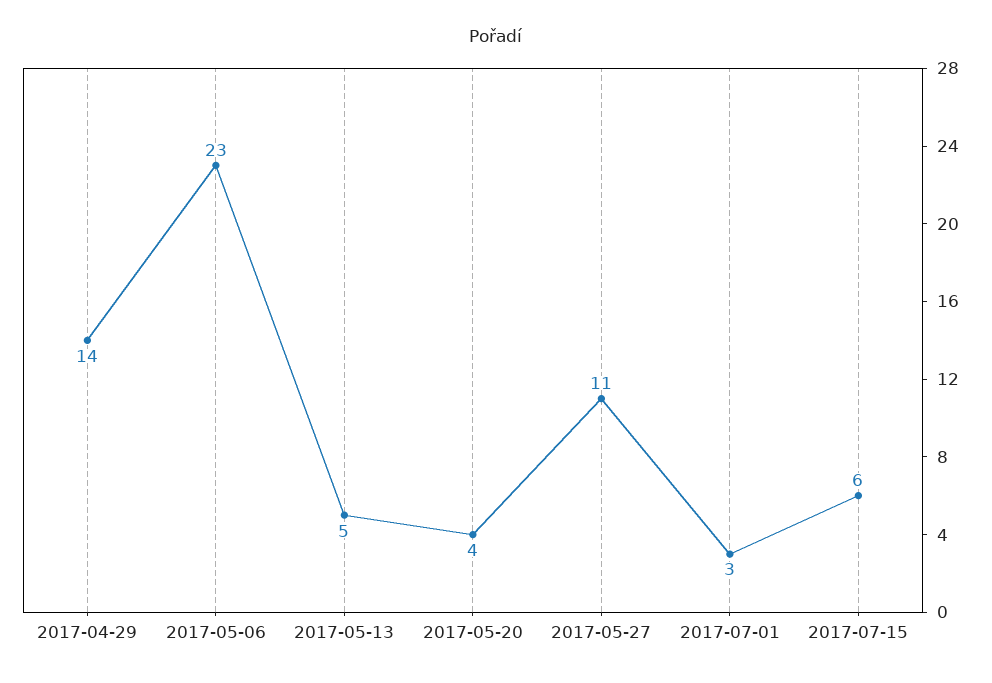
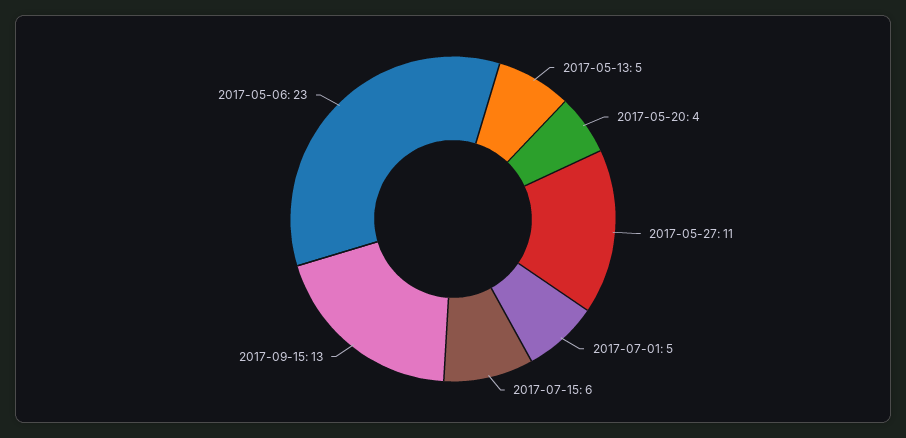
2017-04-29: 14 -> none
2017-07-01: 3 -> 5
2017-09-15: none -> 13

